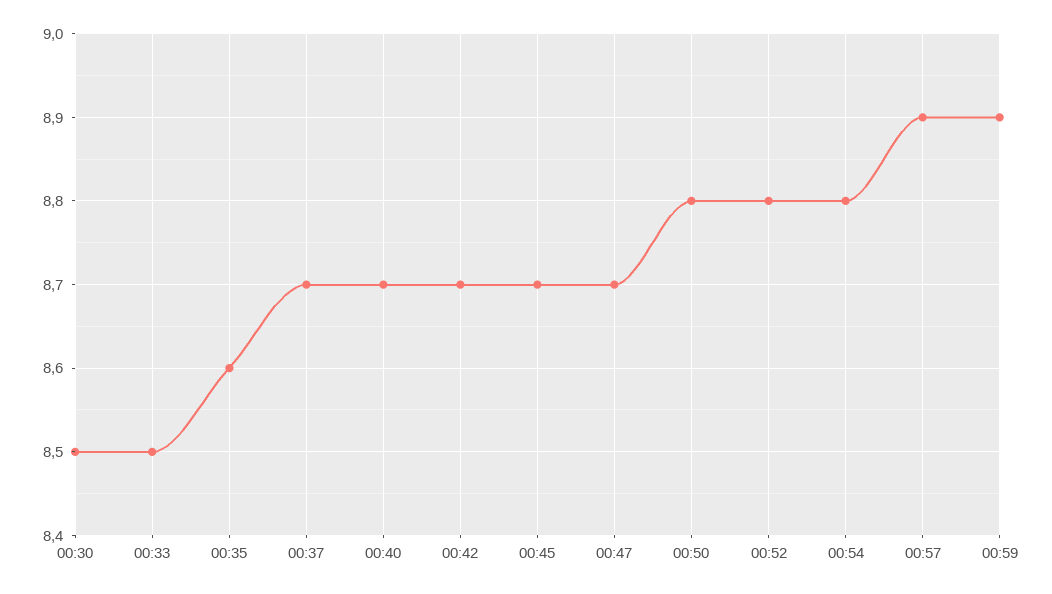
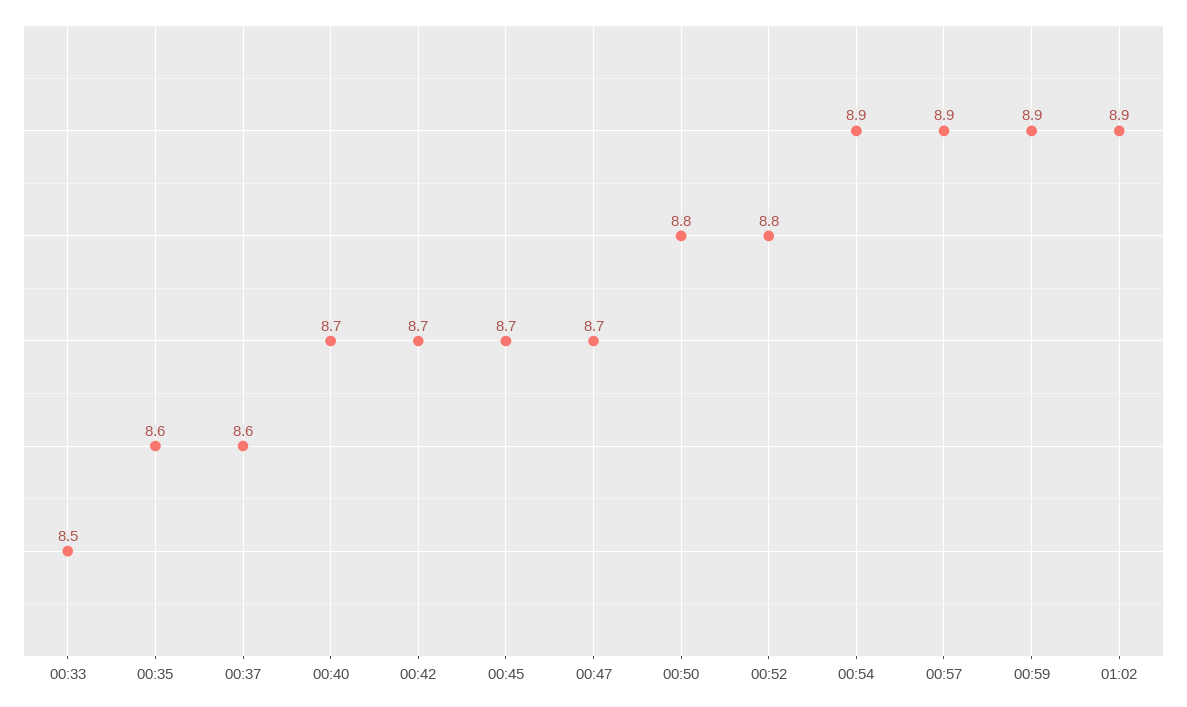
00:30: 8.5 -> none
00:37: 8.7 -> 8.6
00:54: 8.8 -> 8.9
01:02: none -> 8.9

